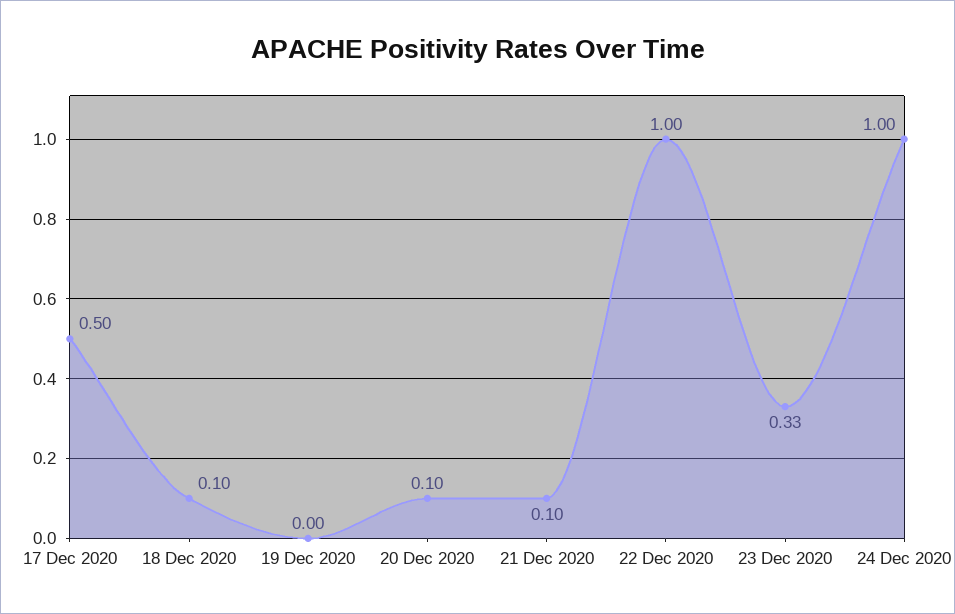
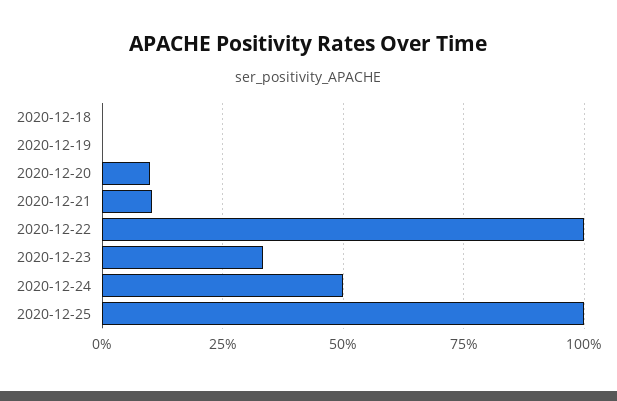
17 Dec 2020: 0.5 -> none
18 Dec 2020: 0.1 -> 0
24 Dec 2020: 1 -> 0.5
2020-12-25: none -> 1

